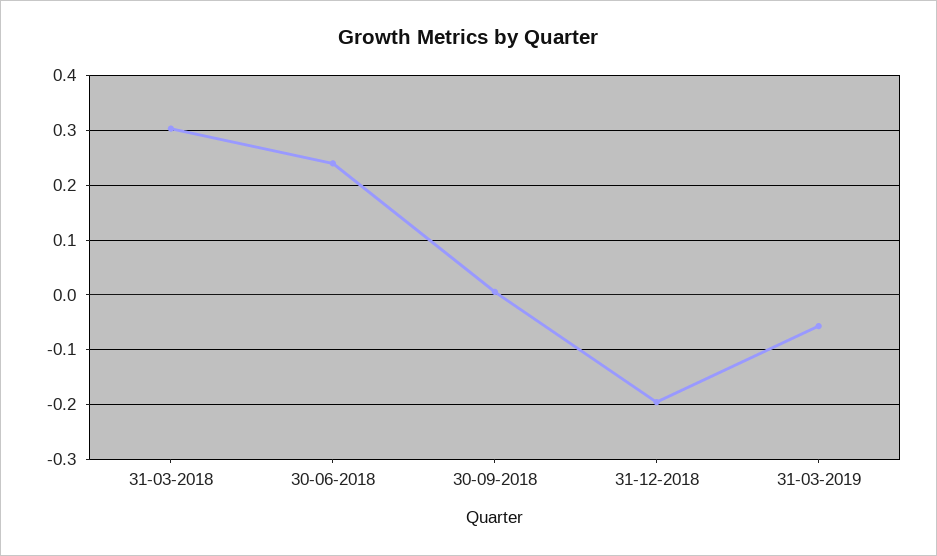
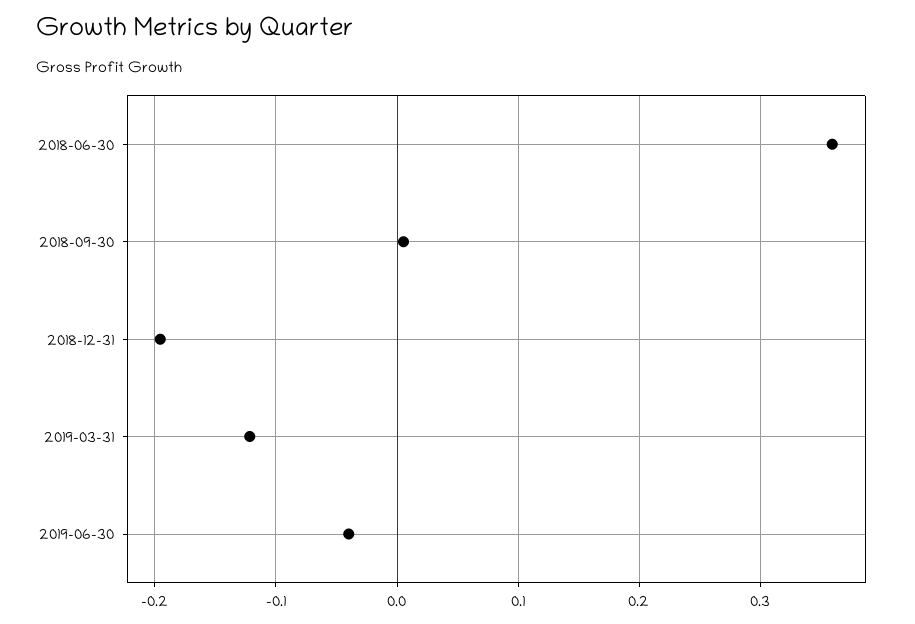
31-03-2018: 0.3 -> none
30-06-2018: 0.24 -> 0.36
31-03-2019: -0.06 -> -0.12
2019-06-30: none -> -0.04

